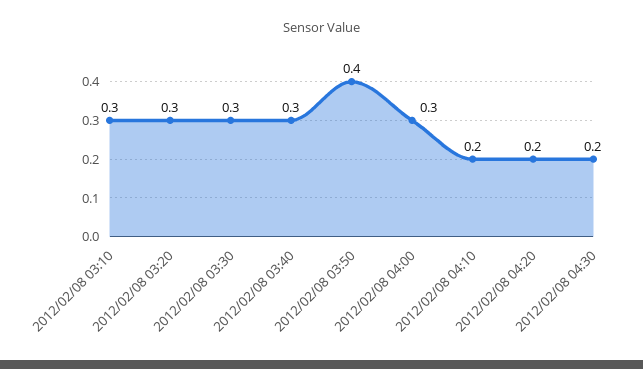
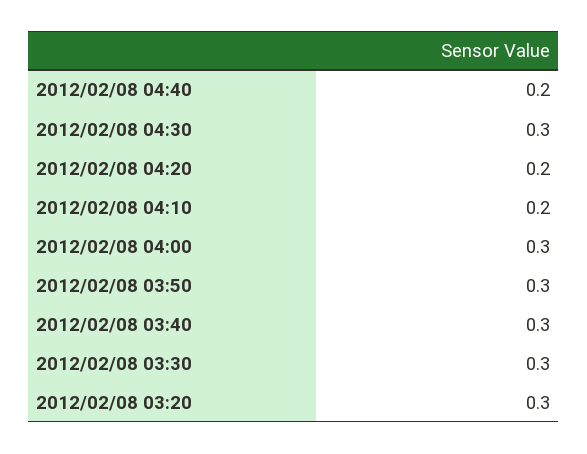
2012/02/08 03:10: 0.3 -> none
2012/02/08 03:50: 0.4 -> 0.3
2012/02/08 04:30: 0.2 -> 0.3
2012/02/08 04:40: none -> 0.2

